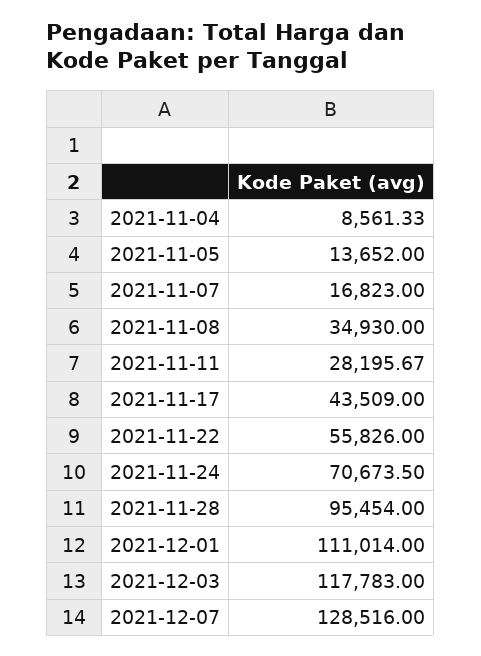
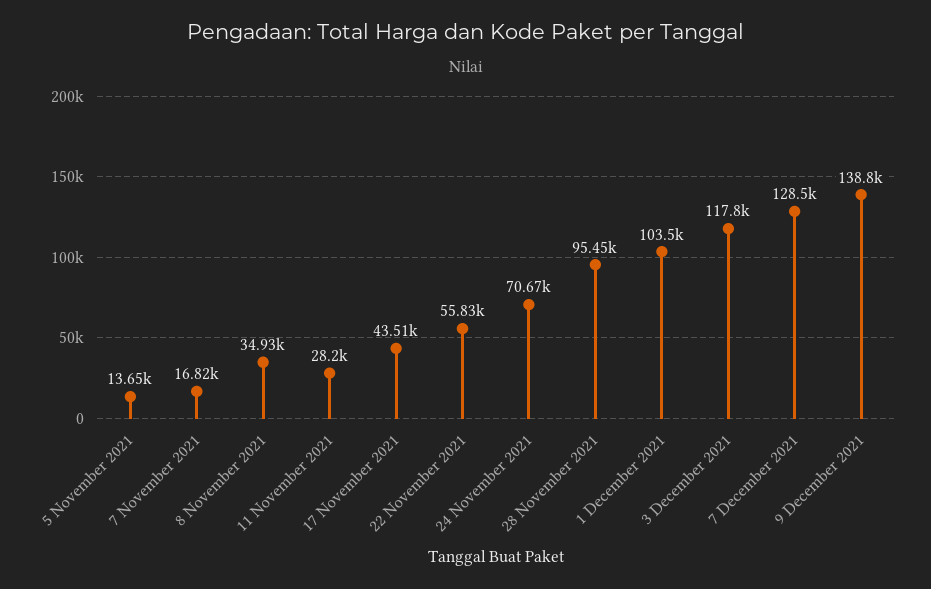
2021-11-04: 8561.33 -> none
2021-12-01: 111014 -> 103500
9 December 2021: none -> 138800

